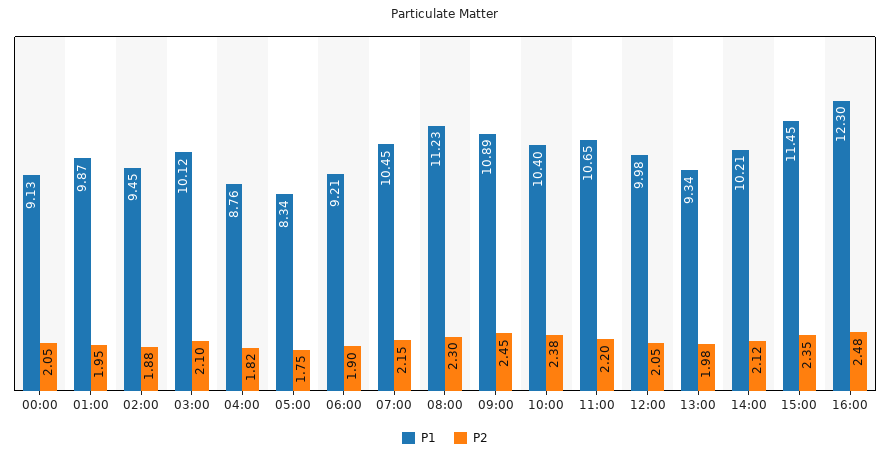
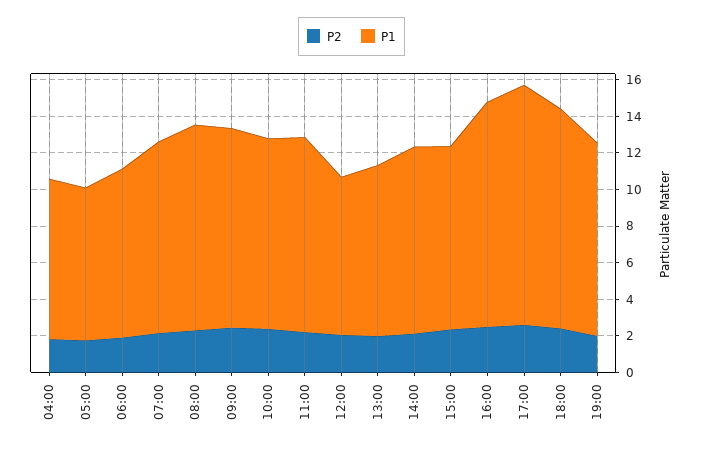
P1, 00:00: 9.13 -> none
P2, 00:00: 2.05 -> none
P1, 01:00: 9.87 -> none
P2, 01:00: 1.95 -> none
P1, 02:00: 9.45 -> none
P2, 02:00: 1.88 -> none
P1, 03:00: 10.12 -> none
P2, 03:00: 2.1 -> none
P1, 12:00: 9.98 -> 8.5
P1, 15:00: 11.45 -> 10
P2, 17:00: none -> 2.5
P1, 17:00: none -> 13
P2, 18:00: none -> 2.5
P1, 18:00: none -> 12
P2, 19:00: none -> 2
P1, 19:00: none -> 10.5

